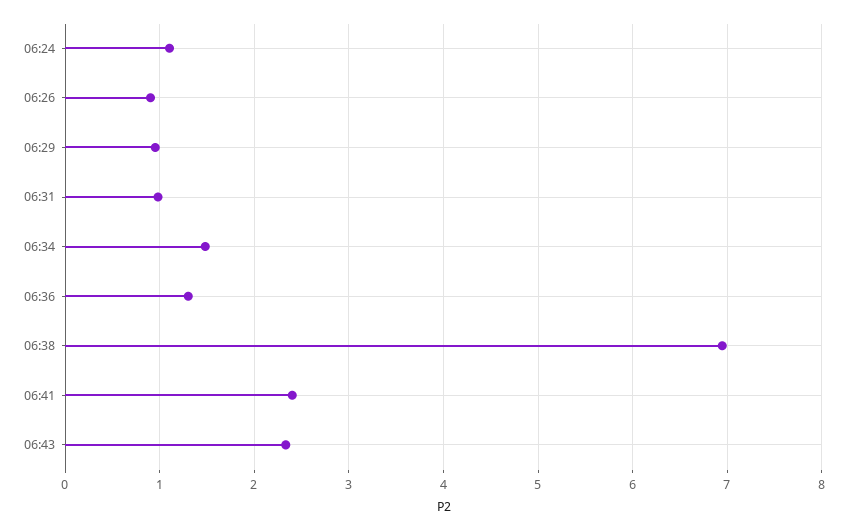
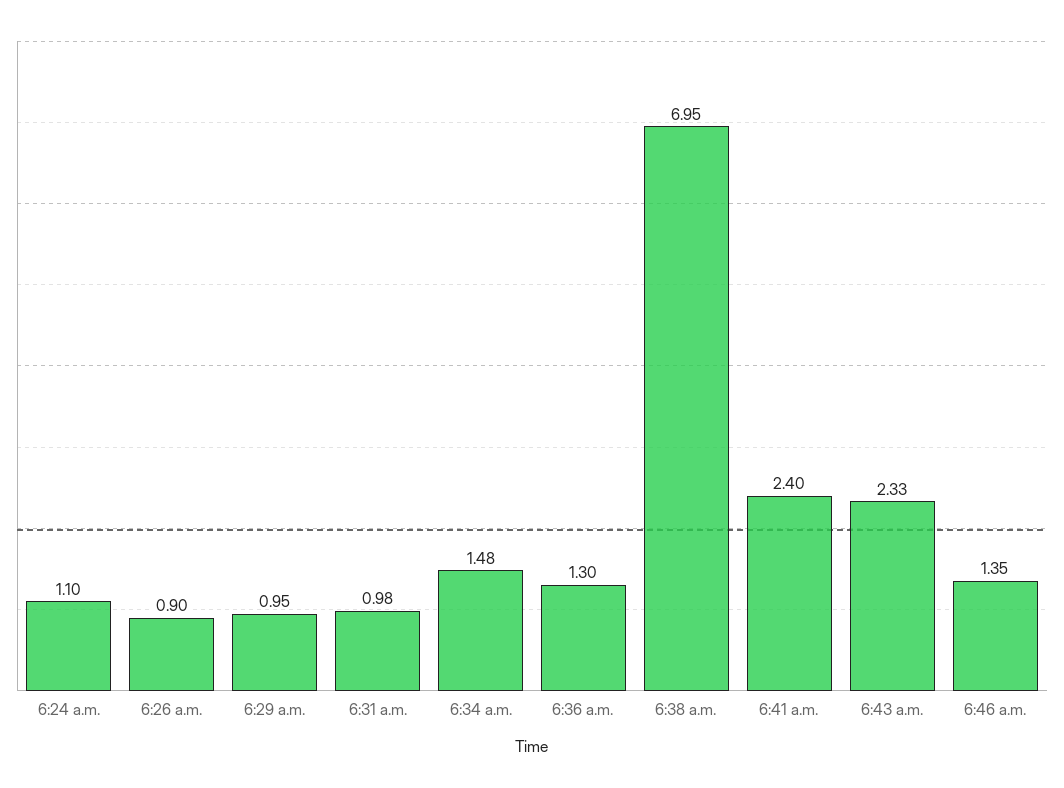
6:46 a.m.: none -> 1.35

